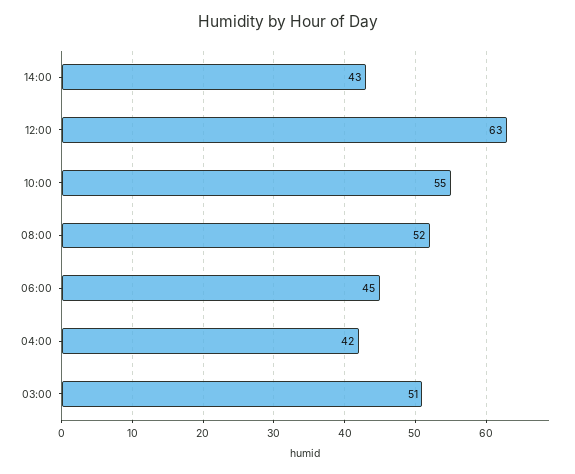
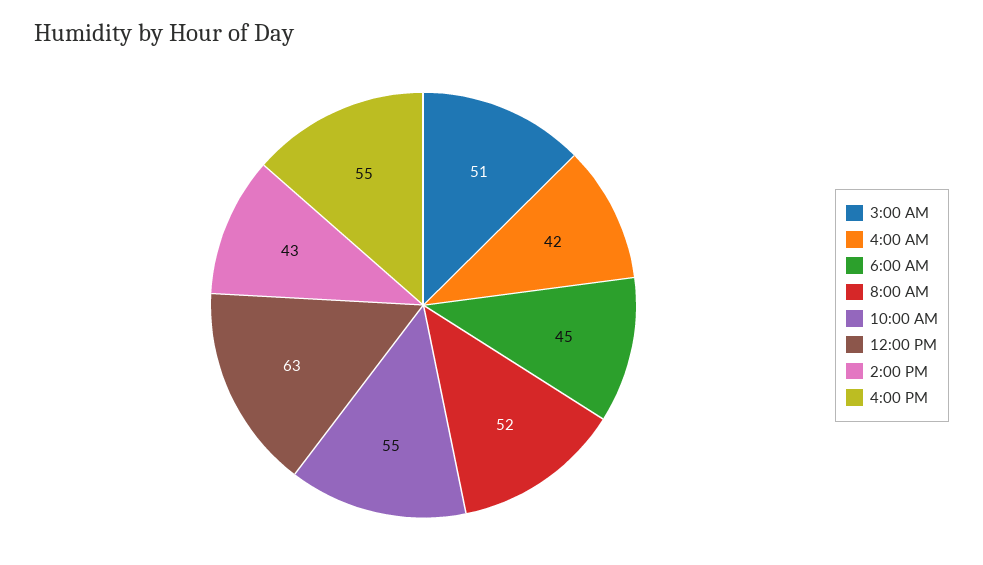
4:00 PM: none -> 55

